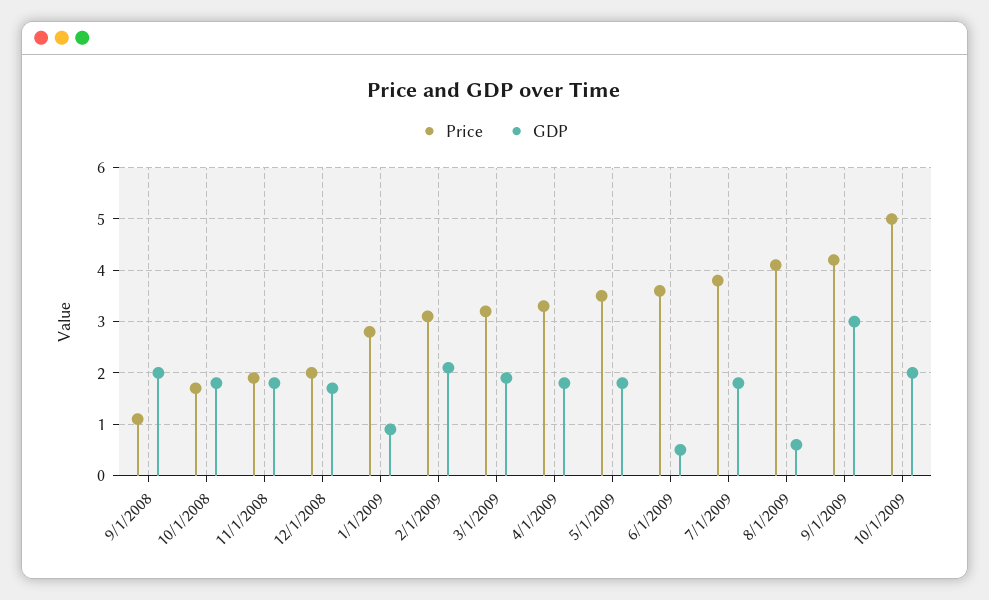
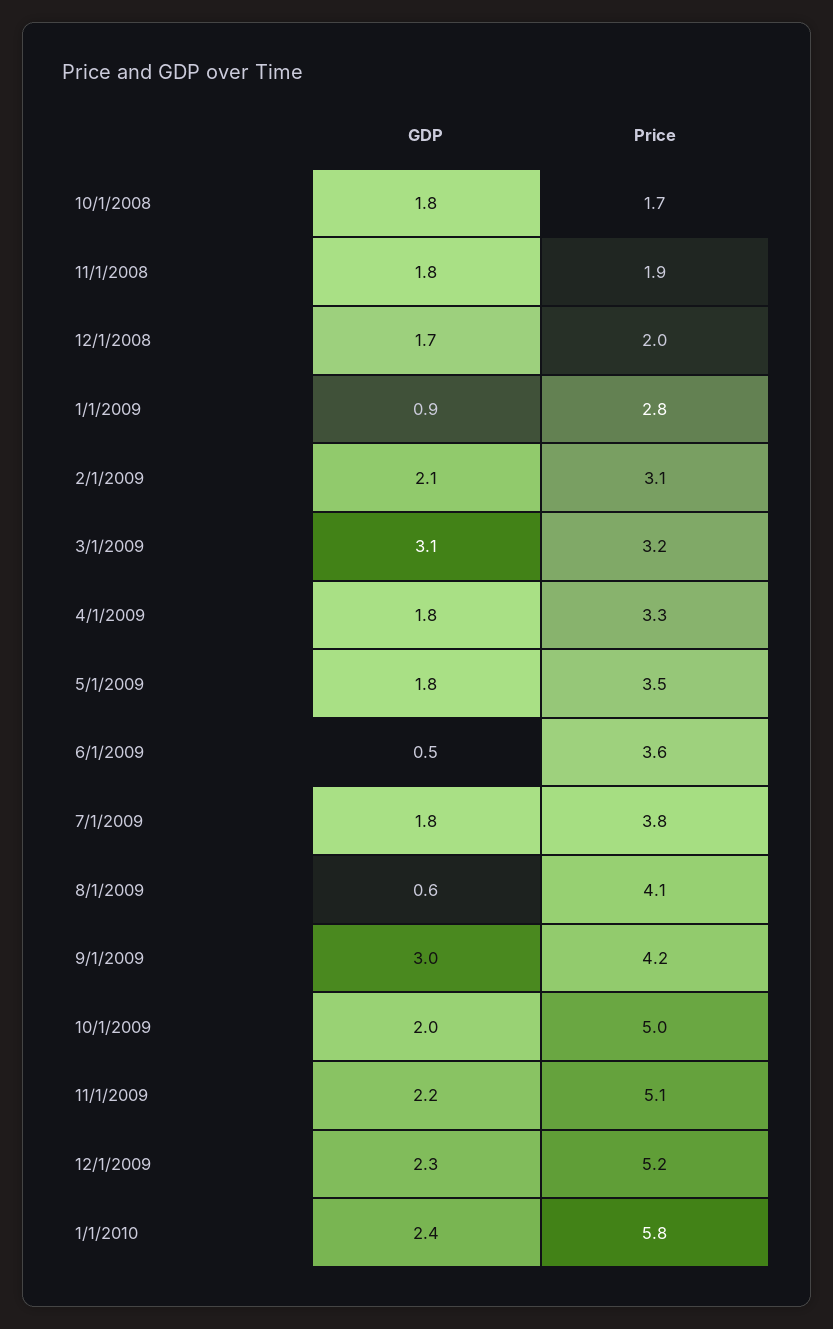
Price, 9/1/2008: 1 -> none
GDP, 9/1/2008: 2 -> none
GDP, 3/1/2009: 2 -> 3.1
GDP, 11/1/2009: none -> 2.2
Price, 11/1/2009: none -> 5.1
GDP, 12/1/2009: none -> 2.3
Price, 12/1/2009: none -> 5.2
GDP, 1/1/2010: none -> 2.4
Price, 1/1/2010: none -> 5.8

